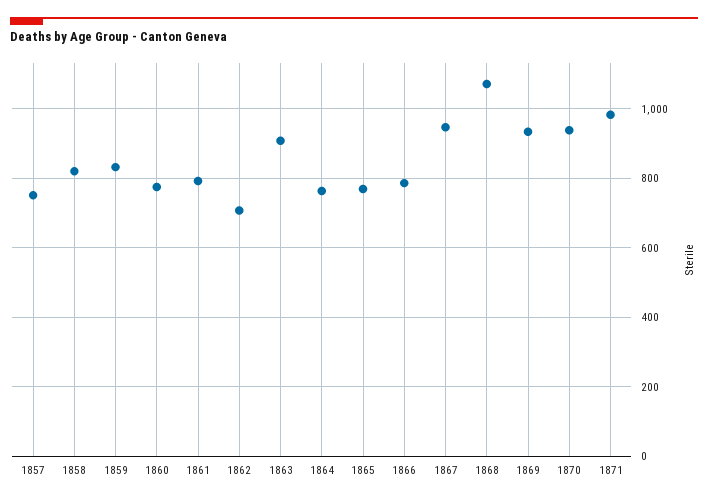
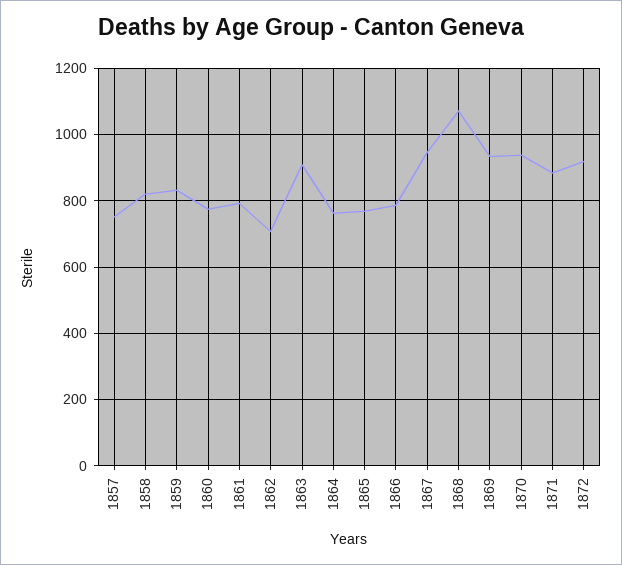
1871: 980 -> 880
1872: none -> 920

